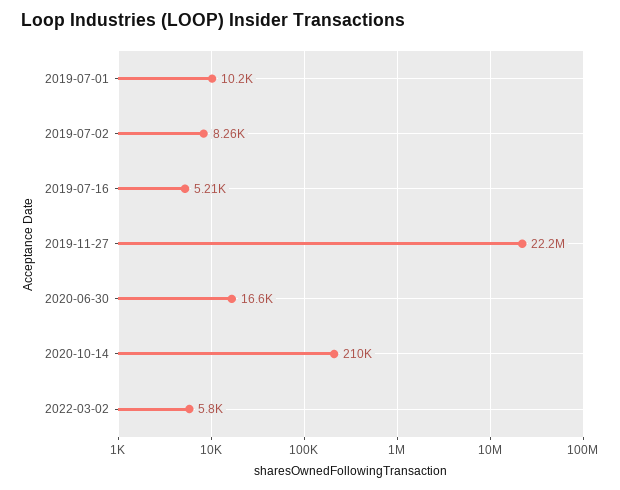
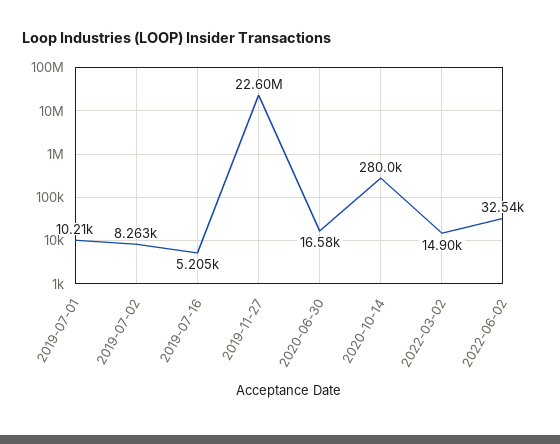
2019-11-27: 22200000 -> 22600000
2020-10-14: 210000 -> 280000
2022-03-02: 5800 -> 14900
2022-06-02: none -> 32540

